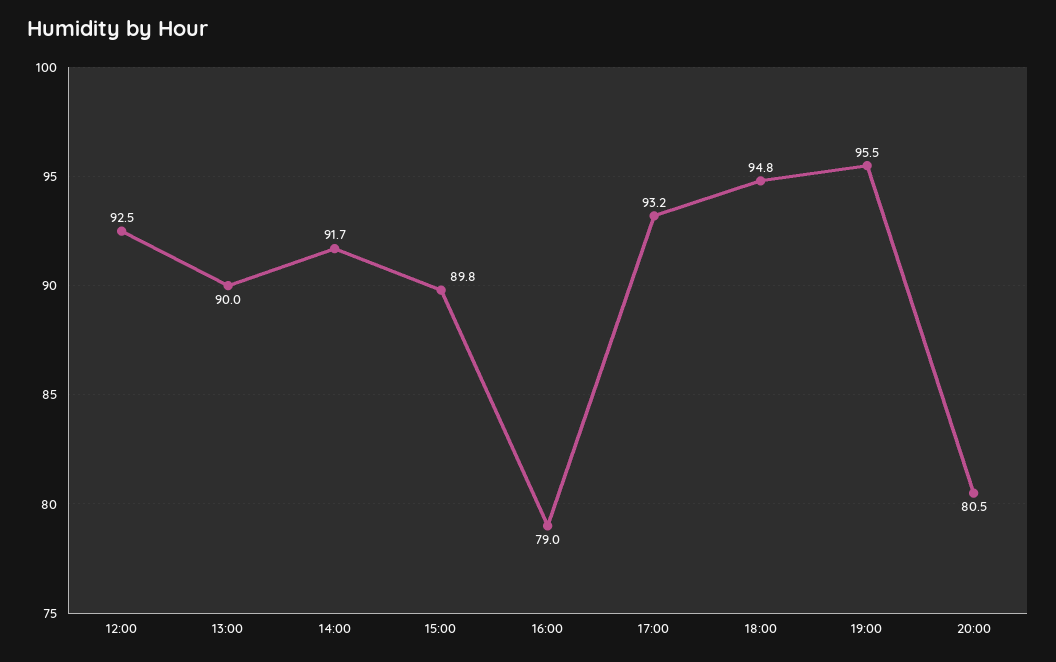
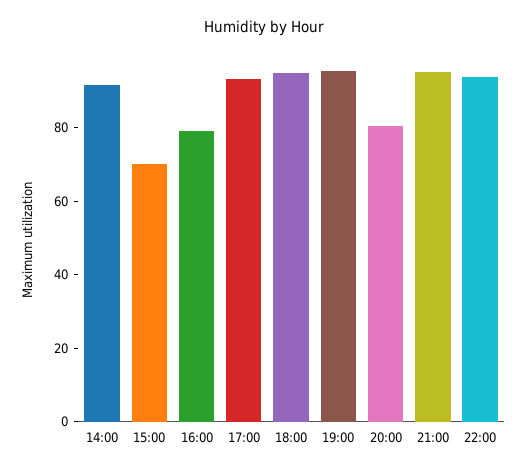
12:00: 92.5 -> none
13:00: 90 -> none
15:00: 89.8 -> 70
21:00: none -> 95
22:00: none -> 95

